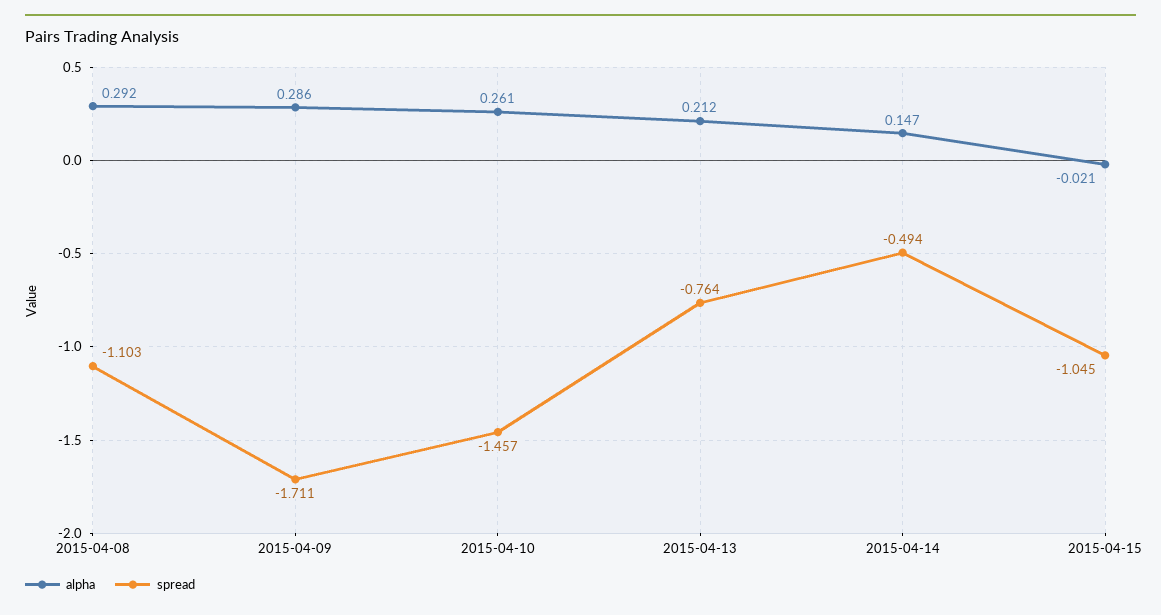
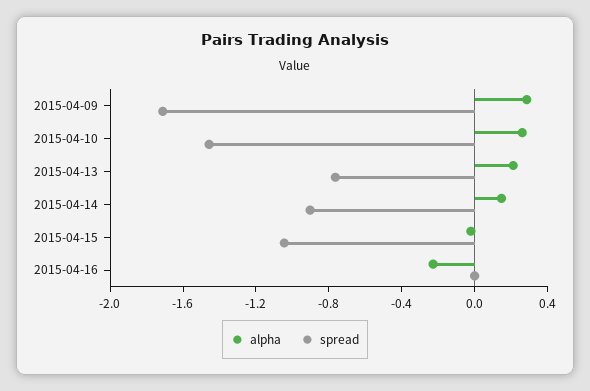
alpha, 2015-04-08: 0.292 -> none
spread, 2015-04-08: -1.103 -> none
spread, 2015-04-14: -0.494 -> -0.9
alpha, 2015-04-16: none -> -0.2
spread, 2015-04-16: none -> 0

